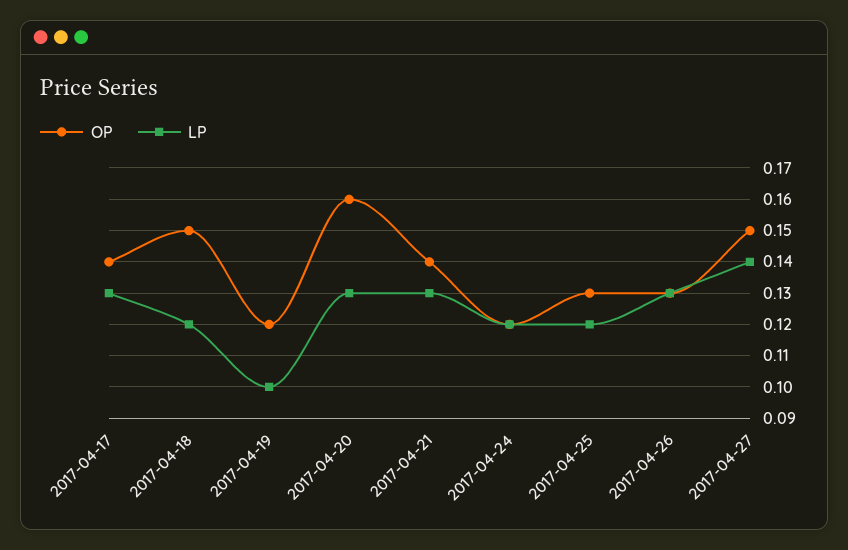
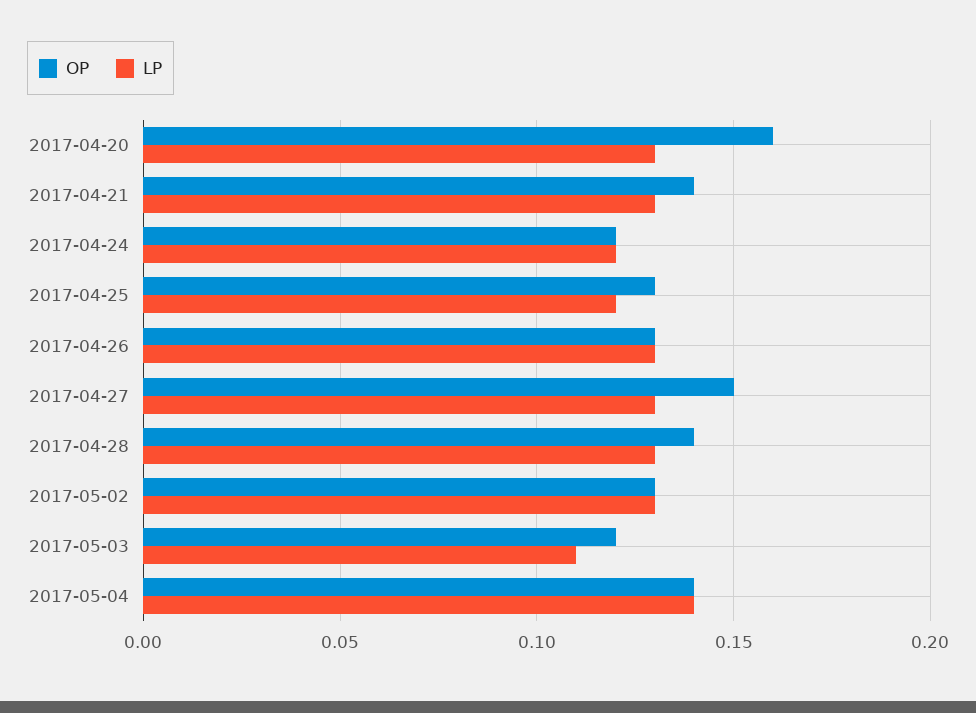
OP, 2017-04-17: 0.14 -> none
LP, 2017-04-17: 0.13 -> none
OP, 2017-04-18: 0.15 -> none
LP, 2017-04-18: 0.12 -> none
OP, 2017-04-19: 0.12 -> none
LP, 2017-04-19: 0.1 -> none
LP, 2017-04-27: 0.14 -> 0.13
OP, 2017-04-28: none -> 0.14
LP, 2017-04-28: none -> 0.13
OP, 2017-05-02: none -> 0.13
LP, 2017-05-02: none -> 0.13
OP, 2017-05-03: none -> 0.12
LP, 2017-05-03: none -> 0.11
OP, 2017-05-04: none -> 0.14
LP, 2017-05-04: none -> 0.14

